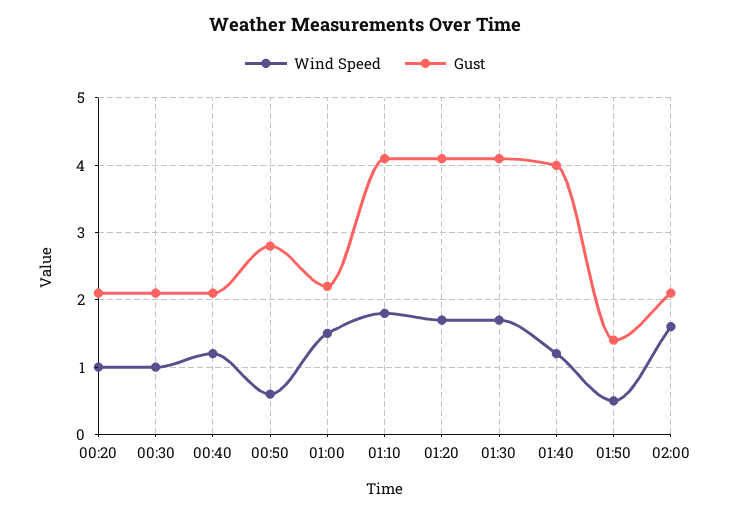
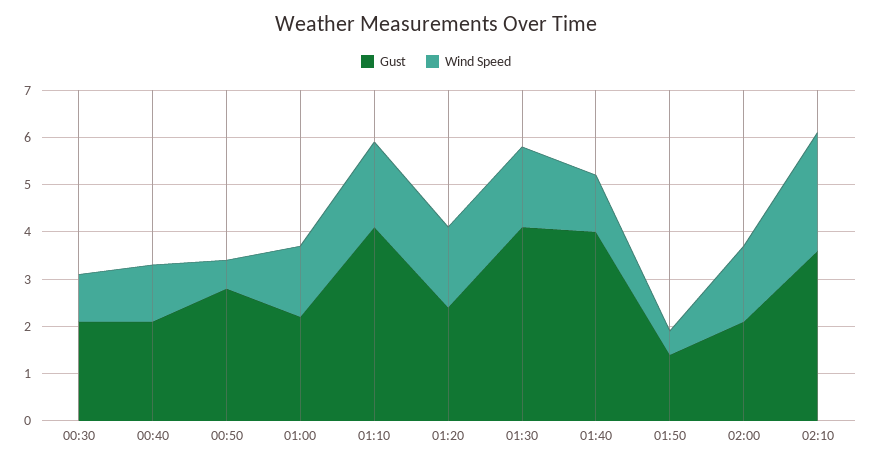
Wind Speed, 00:20: 1 -> none
Gust, 00:20: 2.1 -> none
Gust, 01:20: 4.1 -> 2.5
Gust, 02:10: none -> 3.5
Wind Speed, 02:10: none -> 2.5

